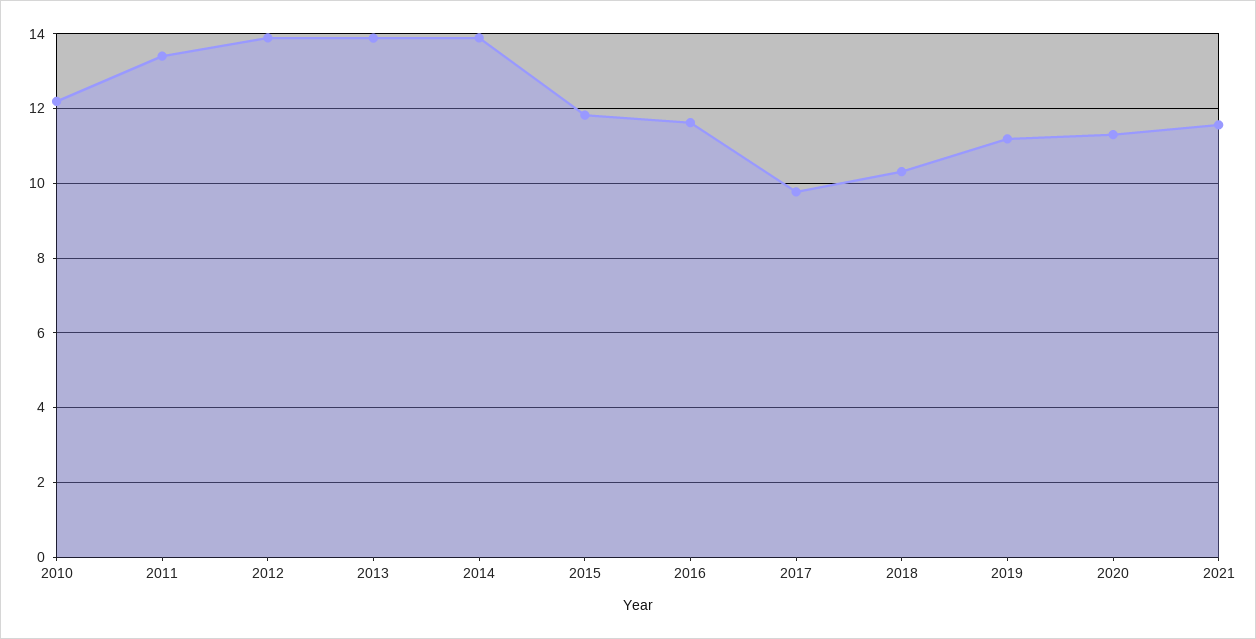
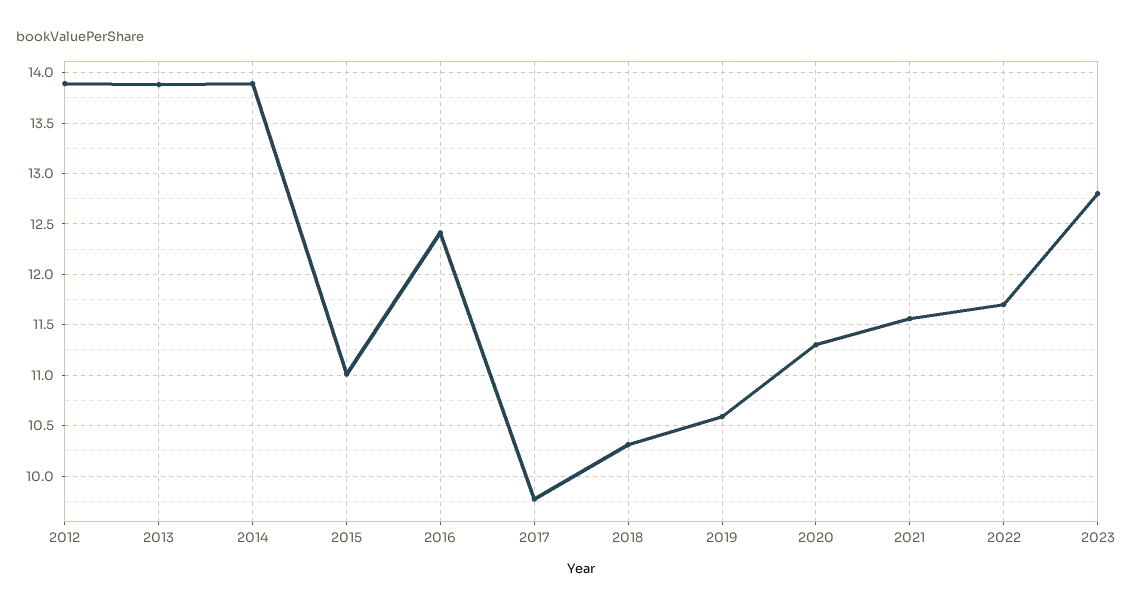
2010: 12.2 -> none
2011: 13.4 -> none
2015: 11.8 -> 11
2016: 11.6 -> 12.4
2019: 11.2 -> 10.6
2022: none -> 11.7
2023: none -> 12.8

